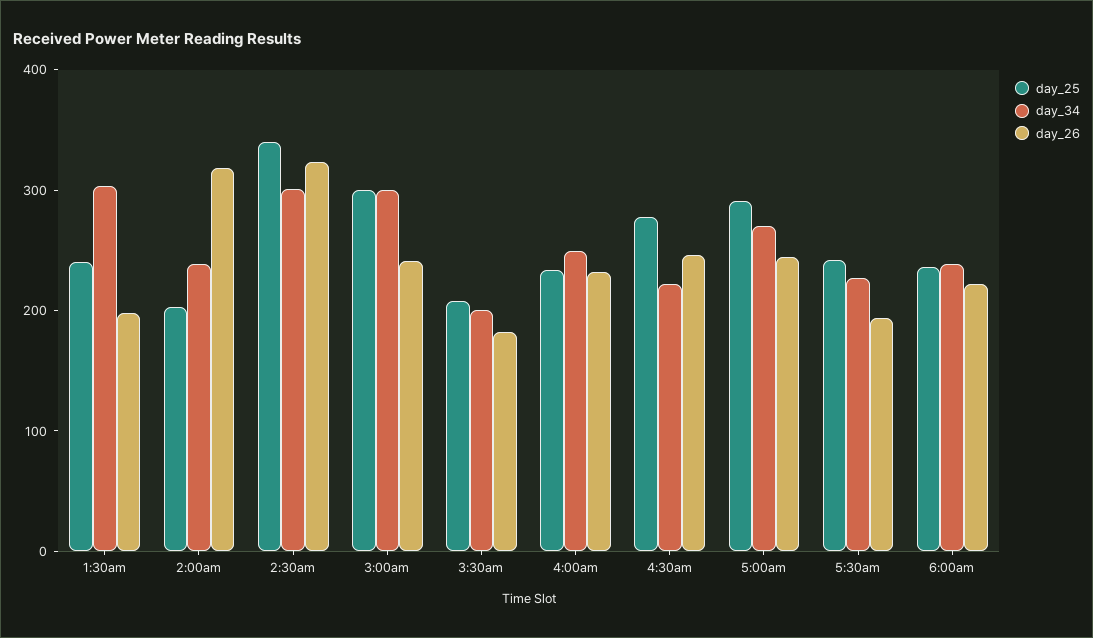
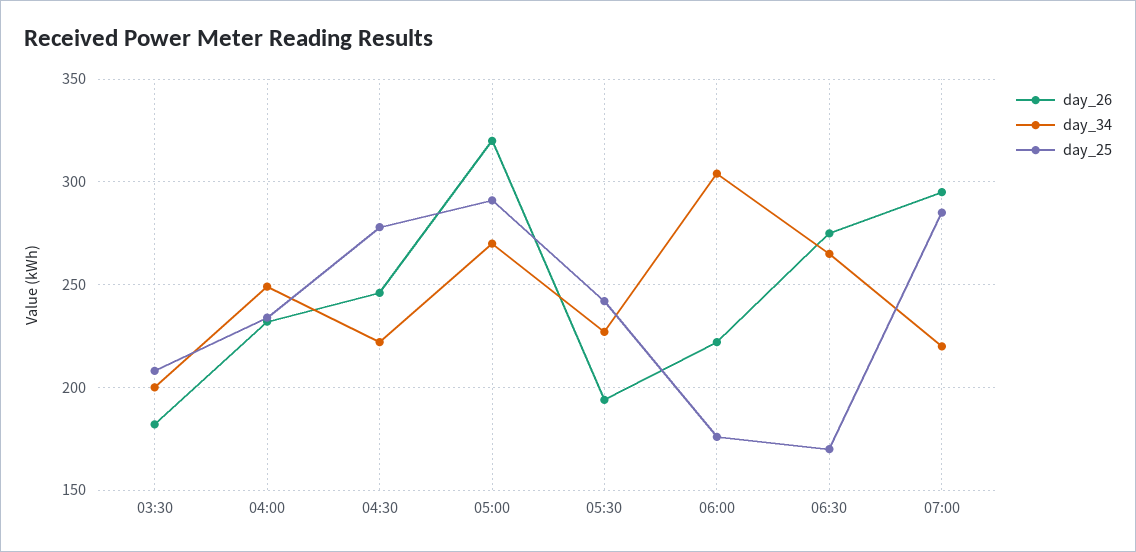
day_25, 1:30am: 240 -> none
day_34, 1:30am: 300 -> none
day_26, 1:30am: 200 -> none
day_25, 2:00am: 200 -> none
day_34, 2:00am: 240 -> none
day_26, 2:00am: 320 -> none
day_25, 2:30am: 340 -> none
day_34, 2:30am: 300 -> none
day_26, 2:30am: 320 -> none
day_25, 3:00am: 300 -> none
day_34, 3:00am: 300 -> none
day_26, 3:00am: 240 -> none
day_26, 5:00am: 240 -> 320
day_25, 6:00am: 240 -> 175
day_34, 6:00am: 240 -> 305
day_26, 06:30: none -> 275
day_34, 06:30: none -> 265
day_25, 06:30: none -> 170
day_26, 07:00: none -> 295
day_34, 07:00: none -> 220
day_25, 07:00: none -> 285

